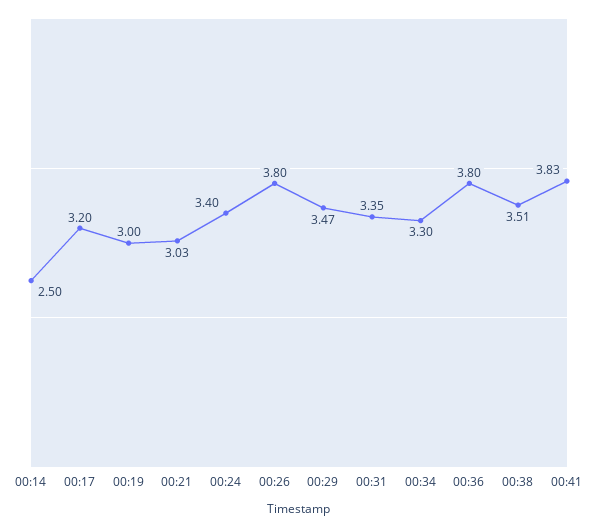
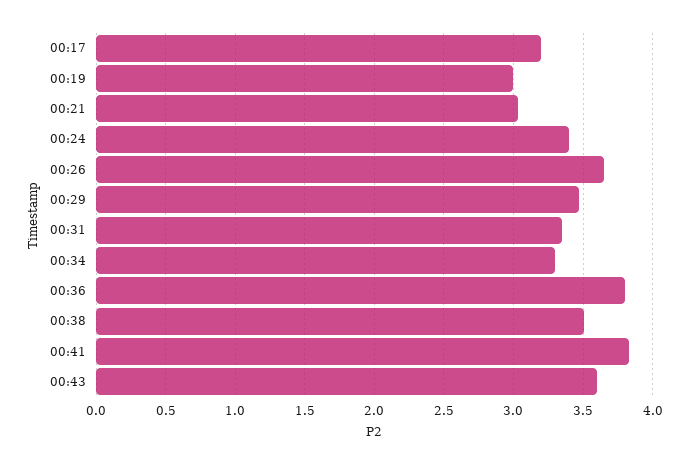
00:14: 2.5 -> none
00:26: 3.8 -> 3.65
00:43: none -> 3.6

